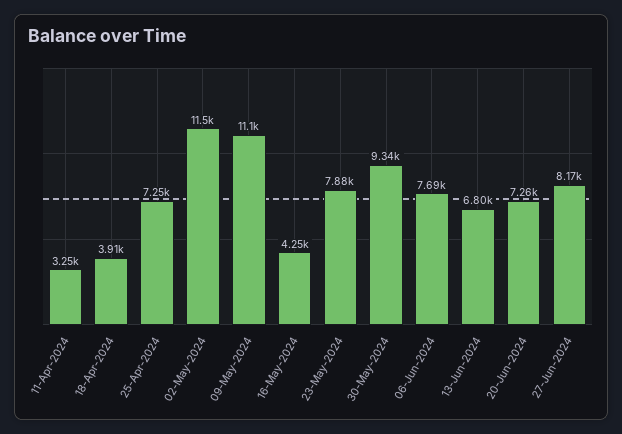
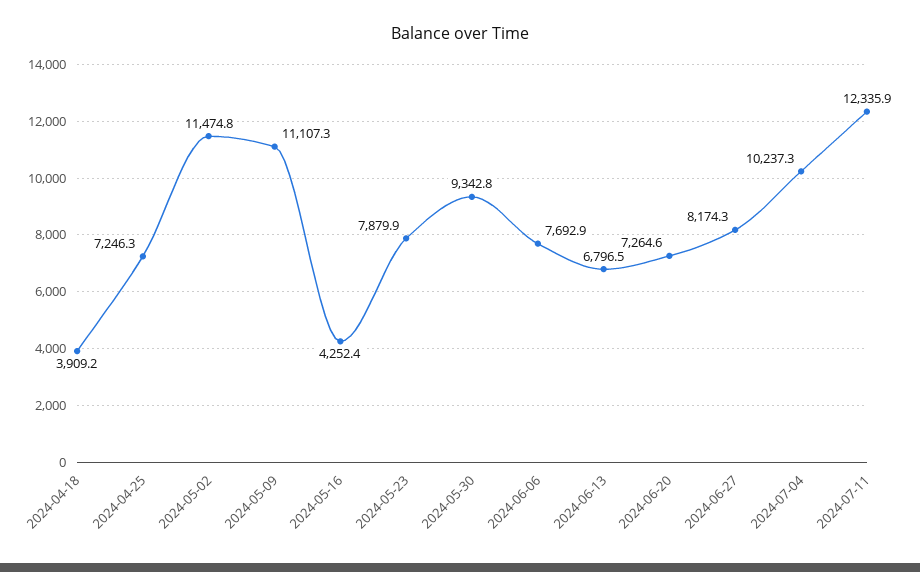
11-Apr-2024: 3250 -> none
2024-07-04: none -> 10237.3
2024-07-11: none -> 12335.9

